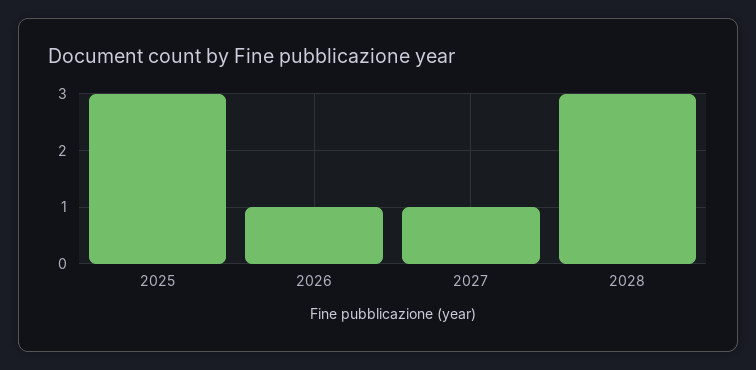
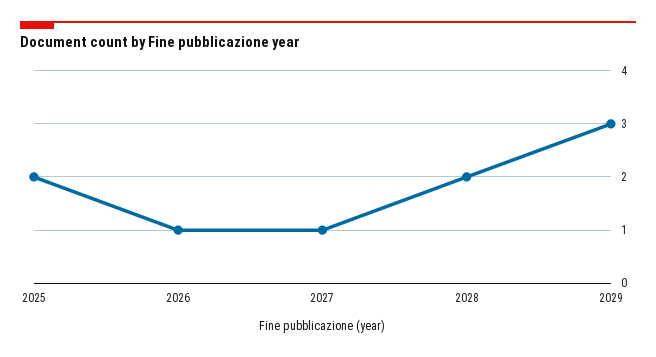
2025: 3 -> 2
2028: 3 -> 2
2029: none -> 3

